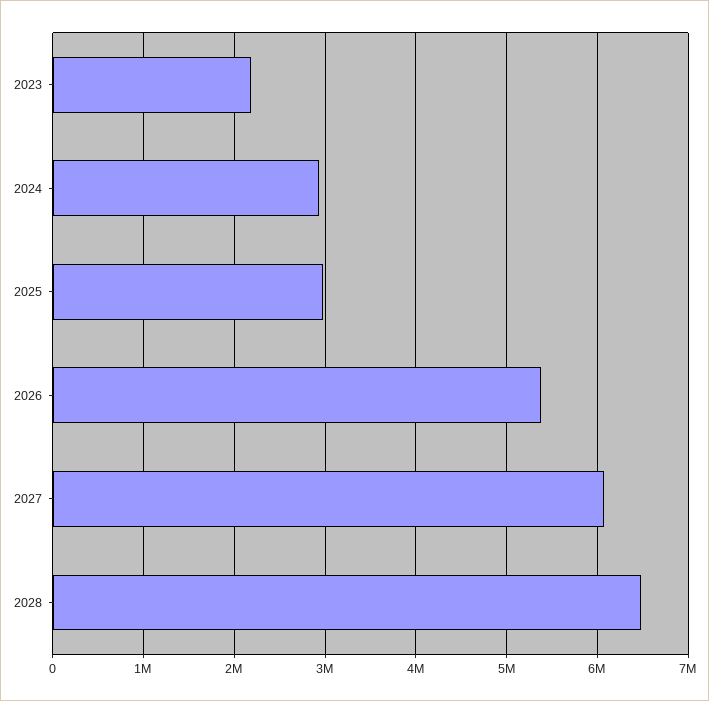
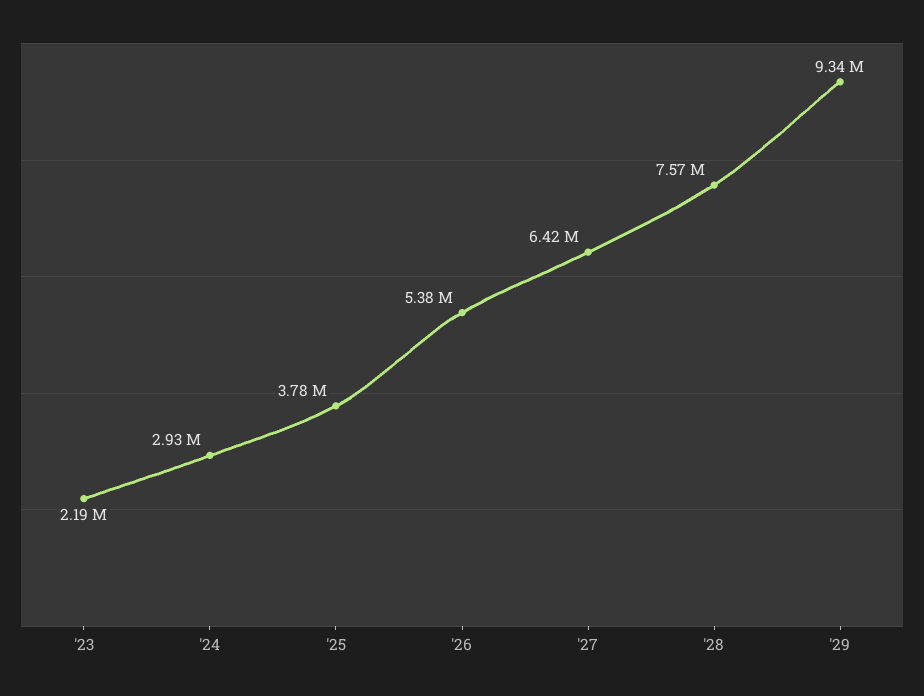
2025: 3000000 -> 3780000
2027: 6100000 -> 6420000
2028: 6500000 -> 7570000
'29: none -> 9340000

